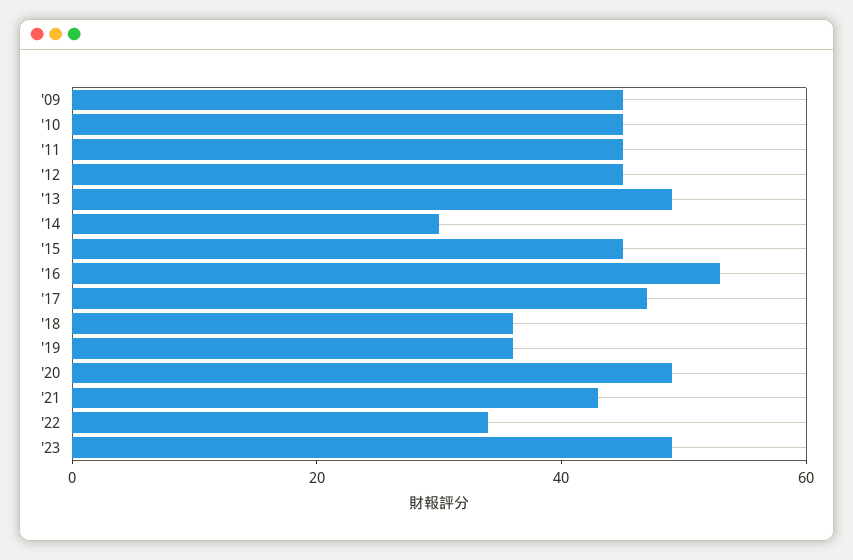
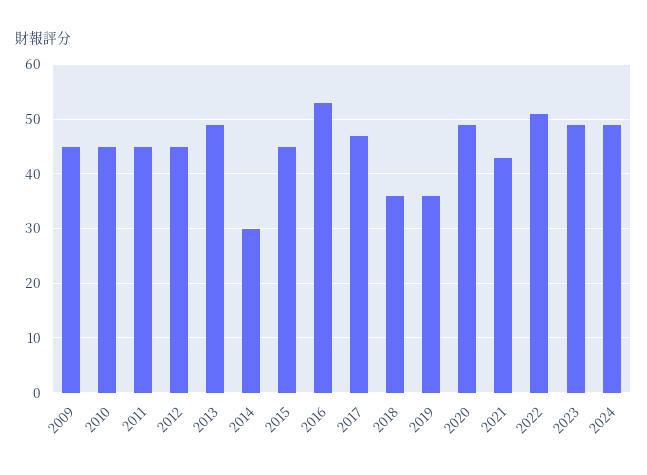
'22: 35 -> 50
2024: none -> 50

